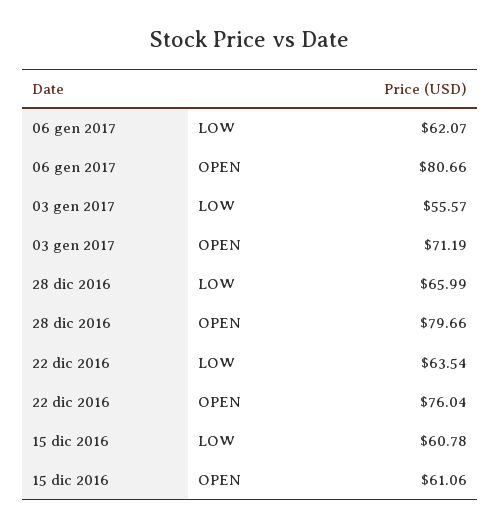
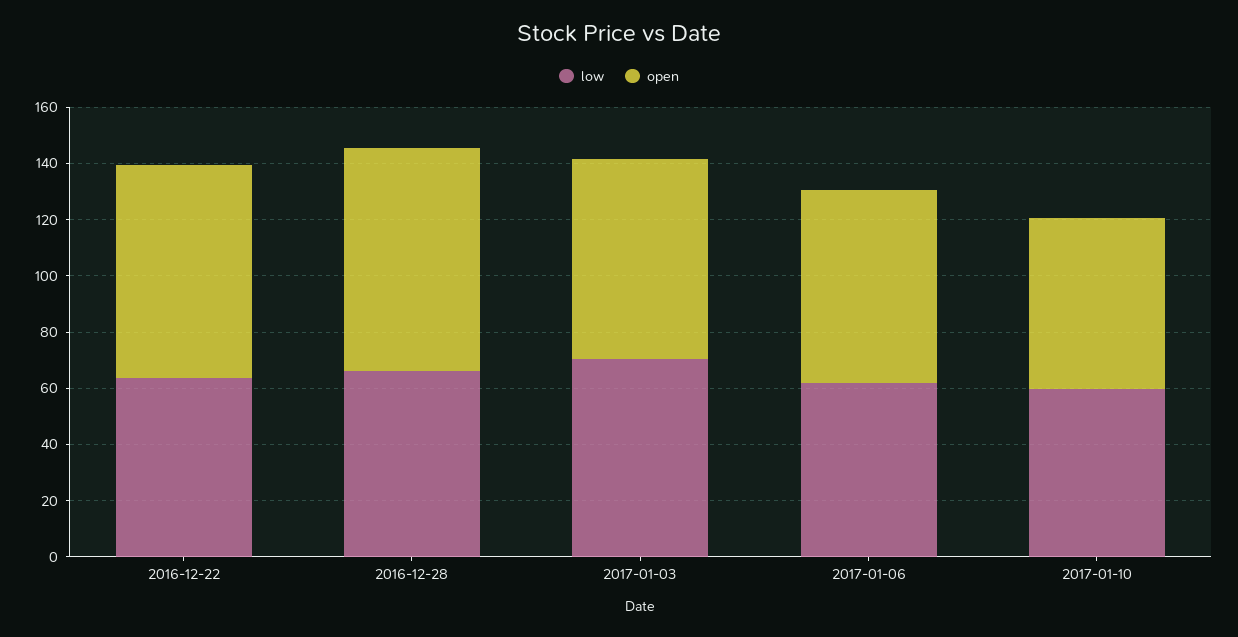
OPEN, 06 gen 2017: 80.66 -> 70
LOW, 03 gen 2017: 55.57 -> 70
LOW, 15 dic 2016: 60.78 -> none
OPEN, 15 dic 2016: 61.06 -> none
LOW, 2017-01-10: none -> 60
OPEN, 2017-01-10: none -> 60

